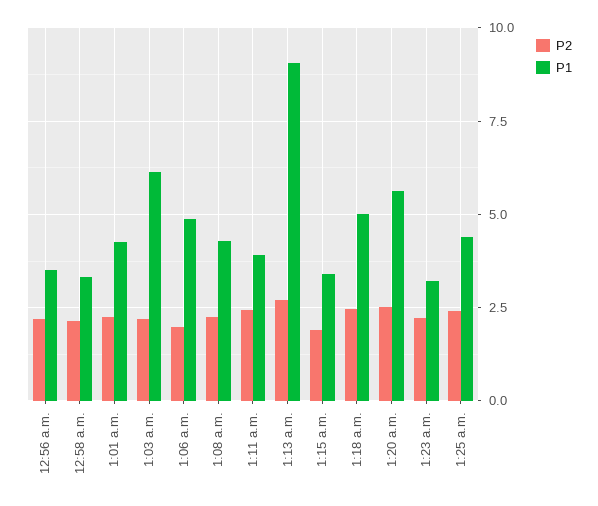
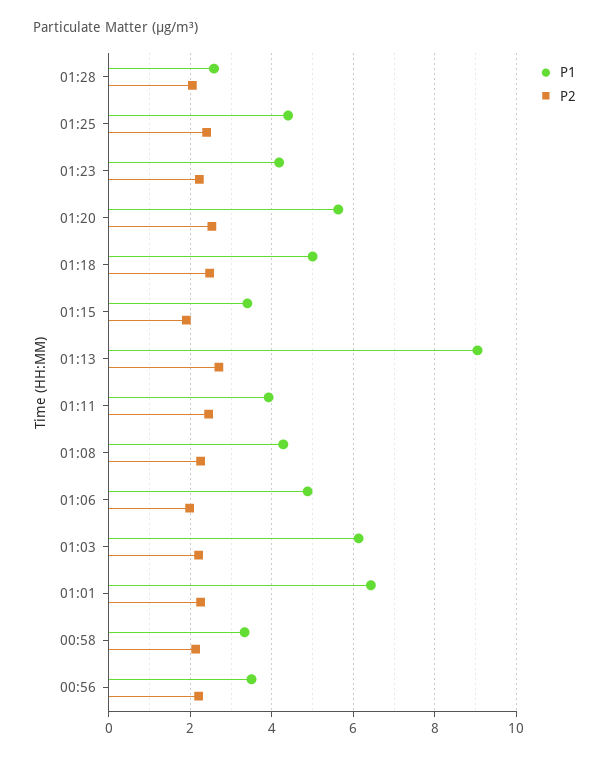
P1, 1:01 a.m.: 4.25 -> 6.4
P1, 1:23 a.m.: 3.25 -> 4.2
P1, 01:28: none -> 2.6
P2, 01:28: none -> 2

